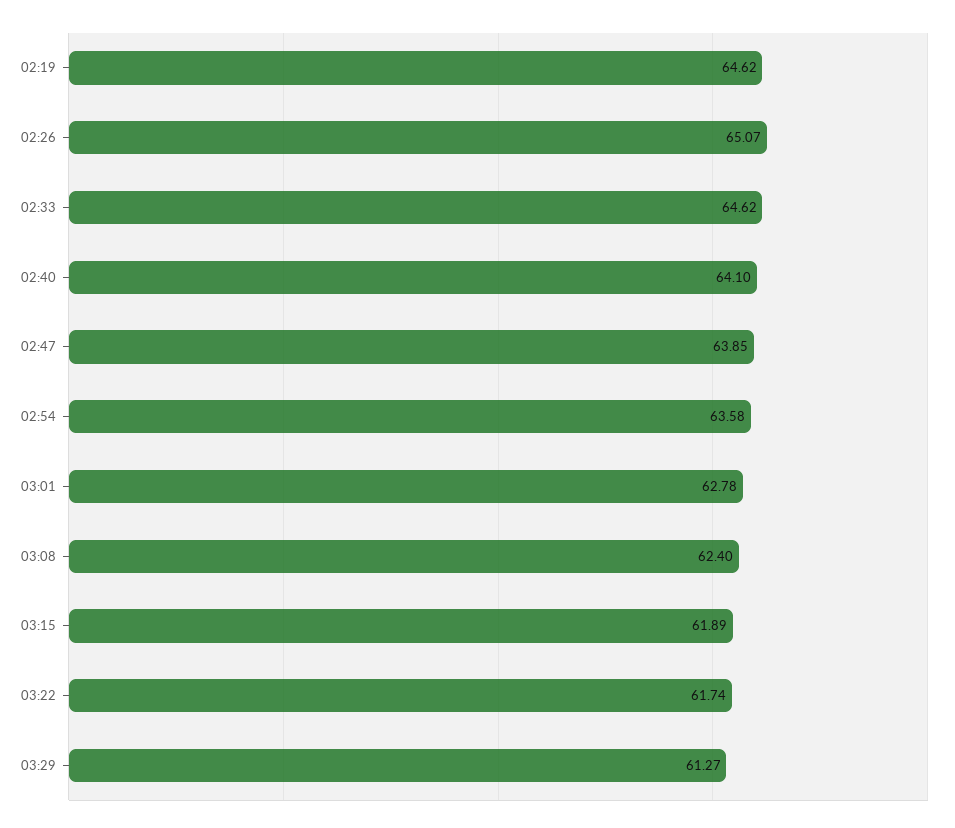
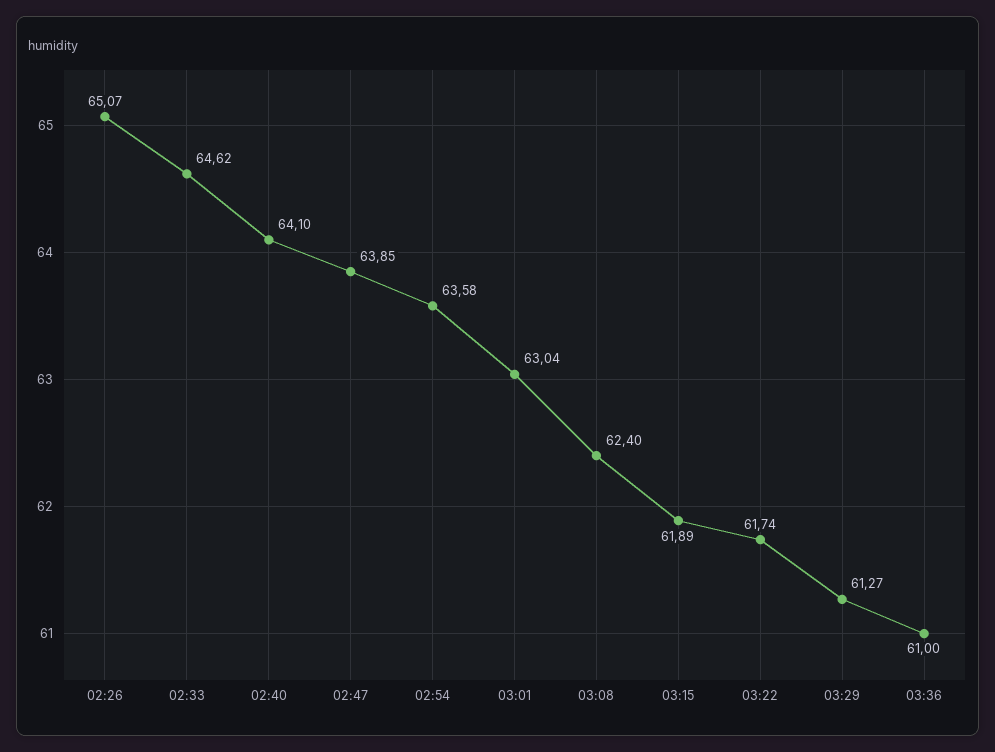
02:19: 64.62 -> none
03:01: 62.78 -> 63.04
03:36: none -> 61

